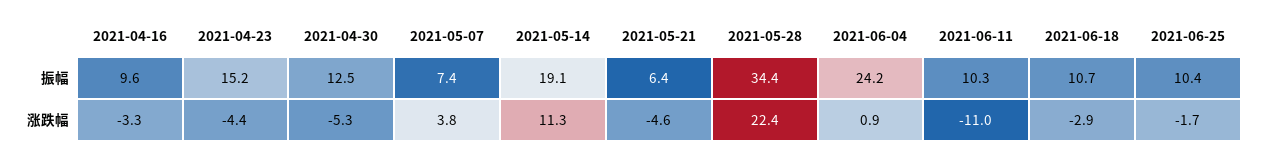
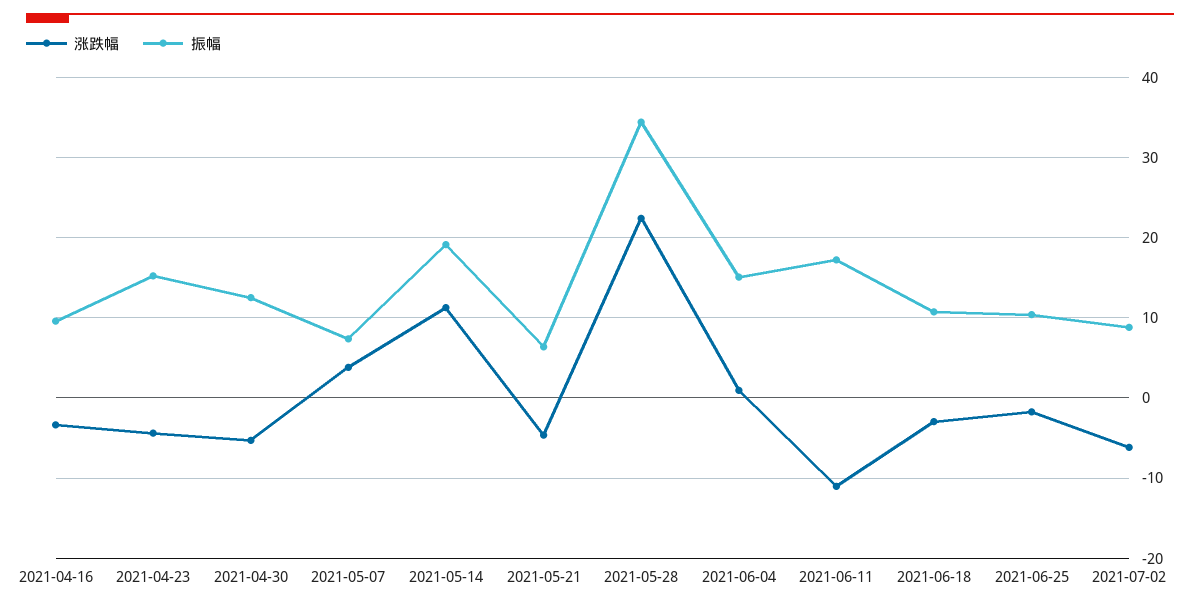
振幅, 2021-06-04: 24.2 -> 15
振幅, 2021-06-11: 10.3 -> 17
涨跌幅, 2021-07-02: none -> -6
振幅, 2021-07-02: none -> 9

